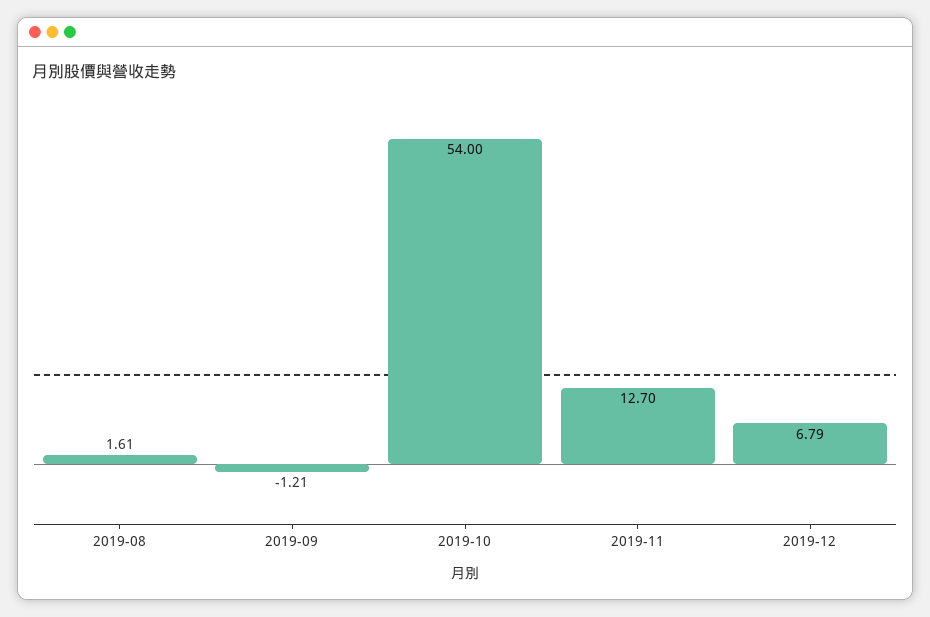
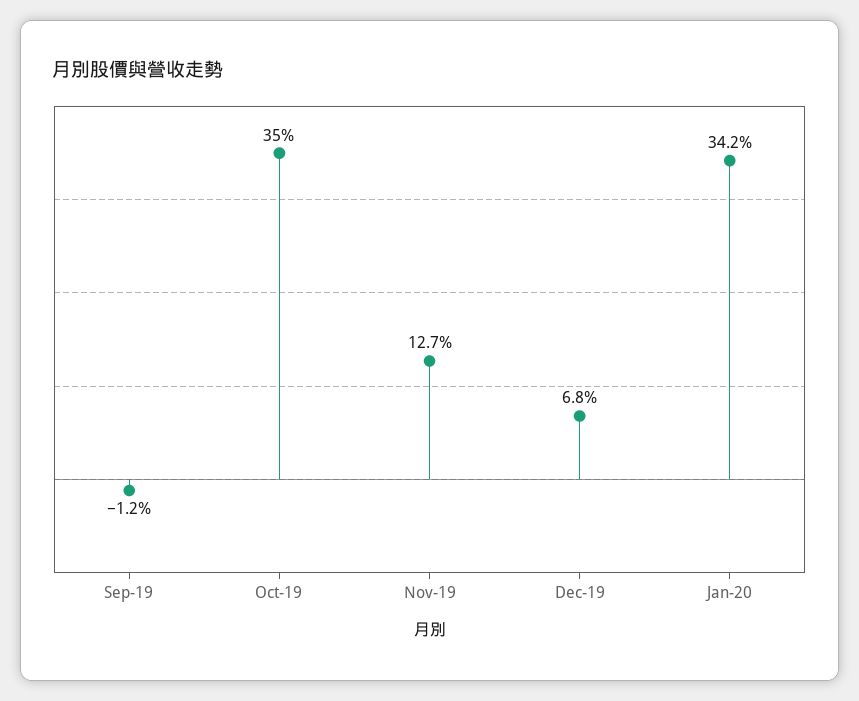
2019-08: 1.61 -> none
2019-10: 54 -> 35
Jan-20: none -> 34.2

